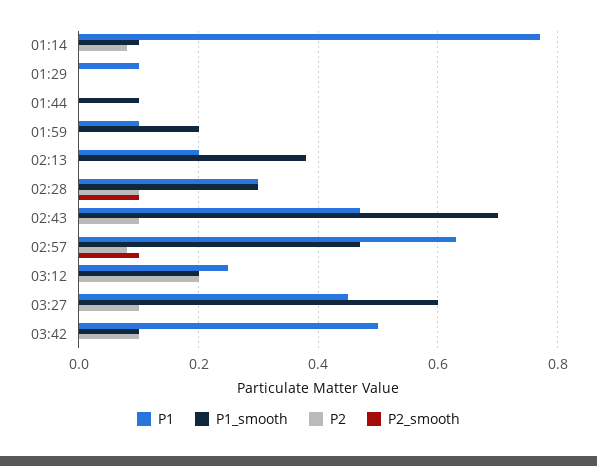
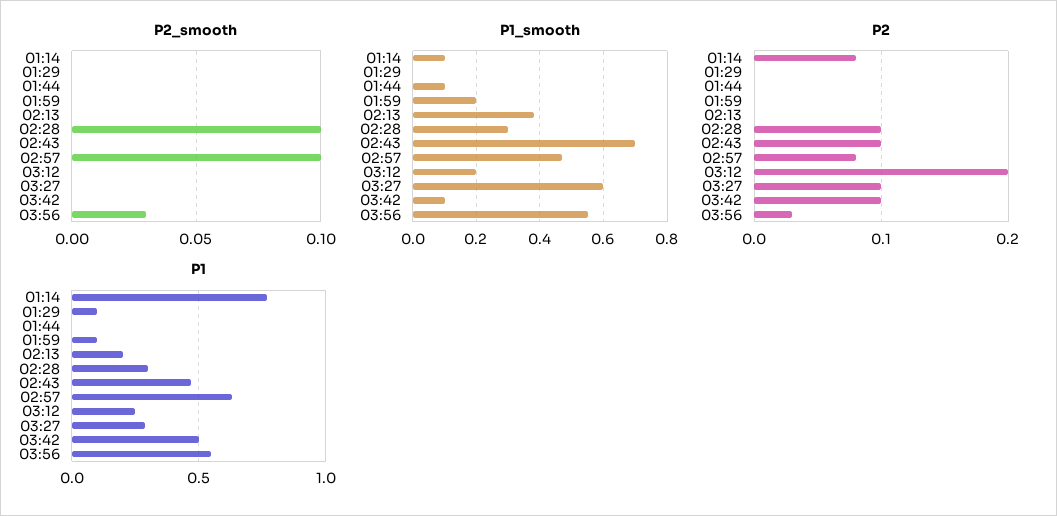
P1, 03:27: 0.45 -> 0.3
P2_smooth, 03:56: none -> 0.03
P1_smooth, 03:56: none -> 0.55
P2, 03:56: none -> 0.03
P1, 03:56: none -> 0.55

